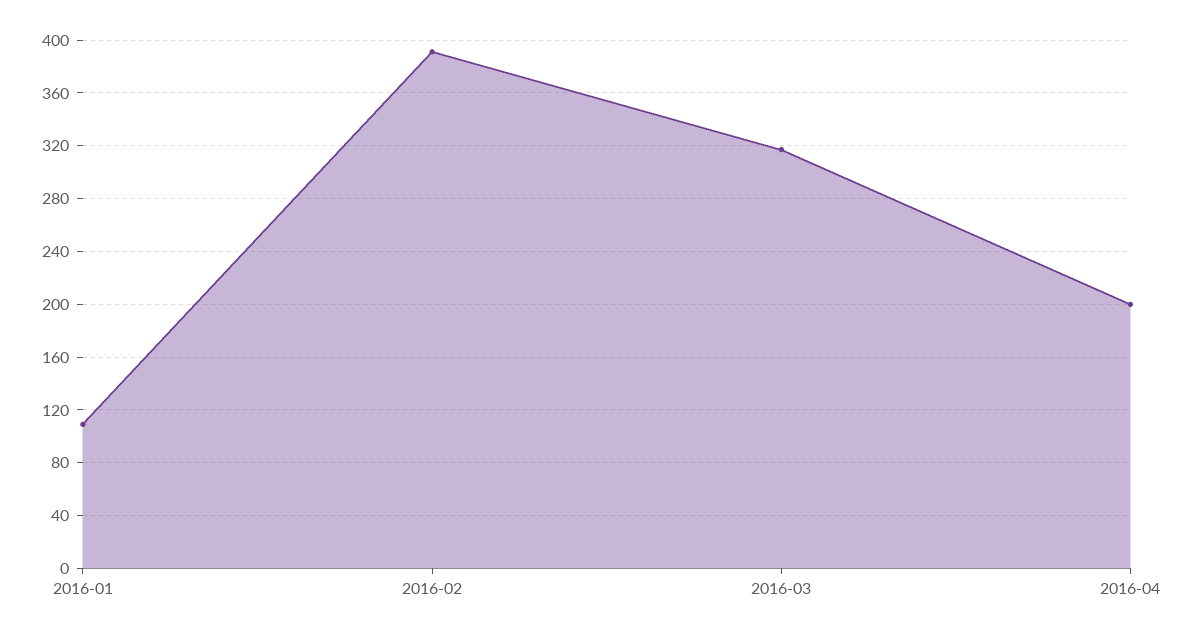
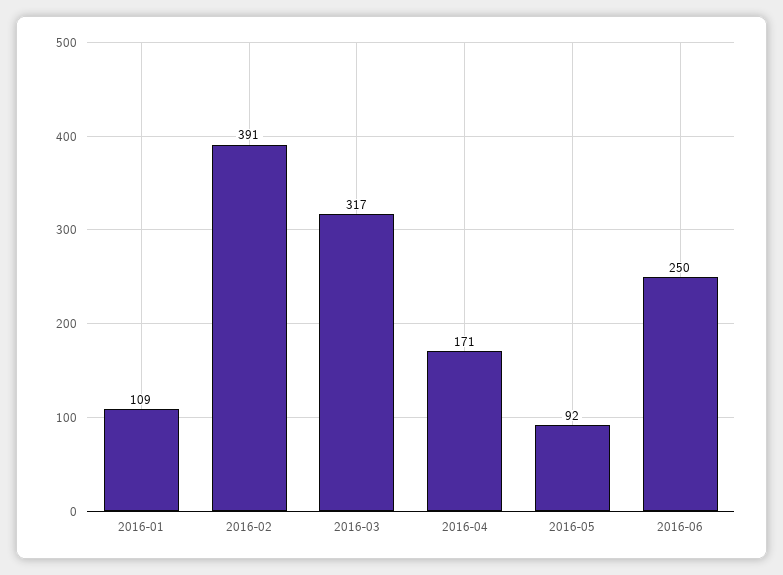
2016-04: 200 -> 171
2016-05: none -> 92
2016-06: none -> 250

